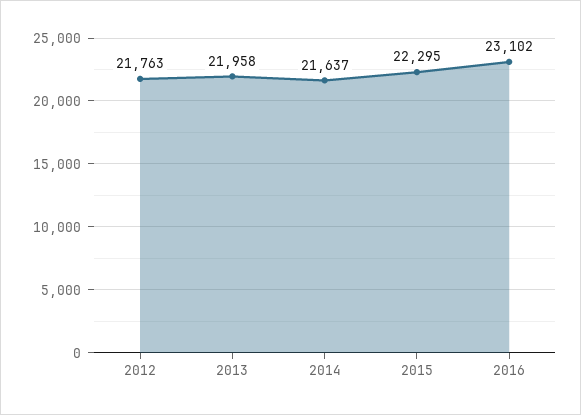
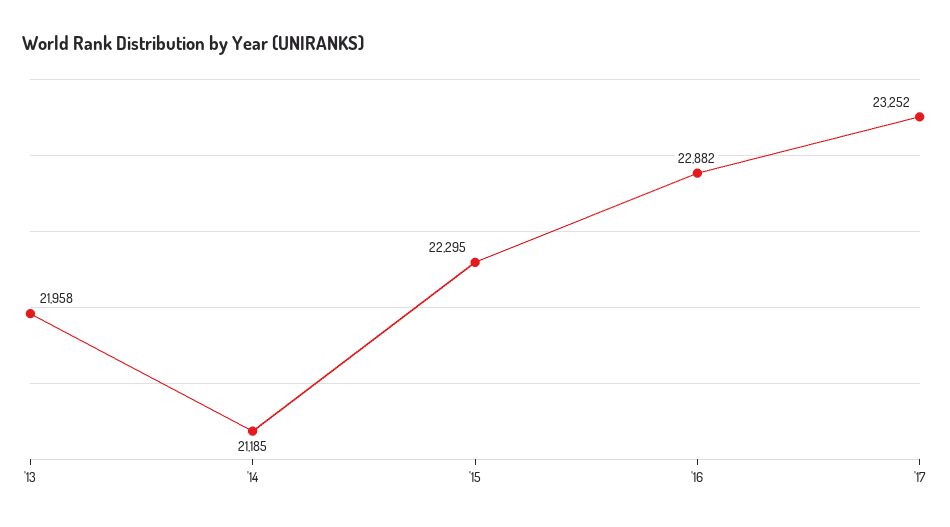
2012: 21763 -> none
2014: 21637 -> 21185
2016: 23102 -> 22882
'17: none -> 23252

